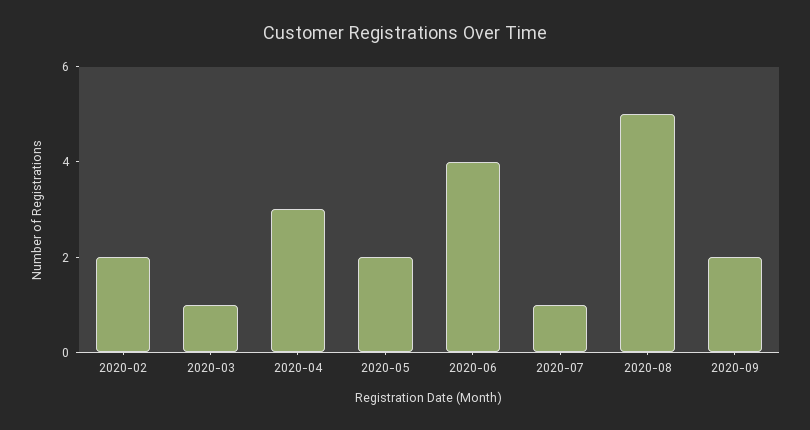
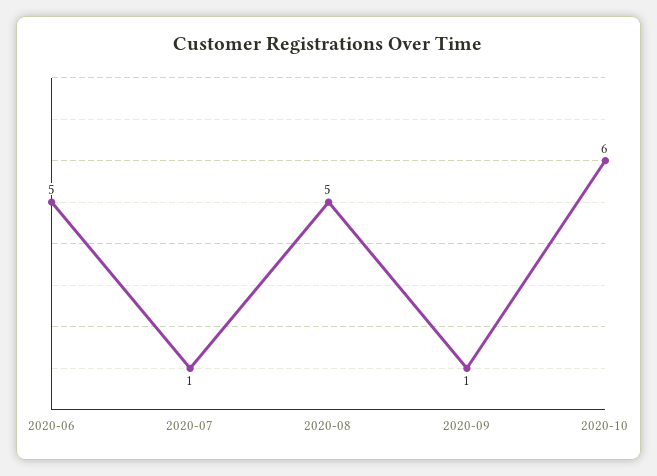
2020-02: 2 -> none
2020-03: 1 -> none
2020-04: 3 -> none
2020-05: 2 -> none
2020-06: 4 -> 5
2020-09: 2 -> 1
2020-10: none -> 6

